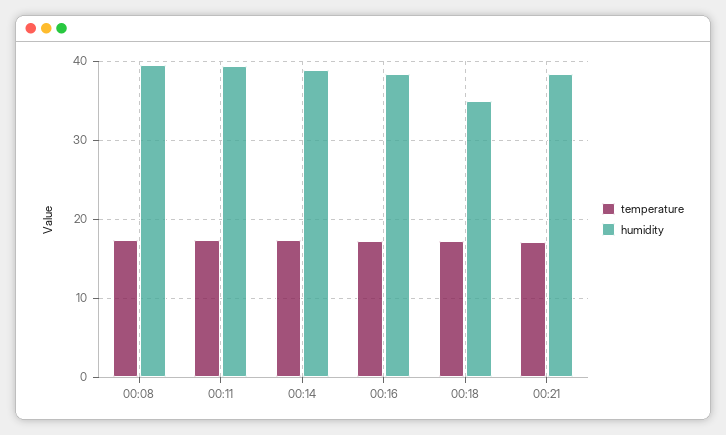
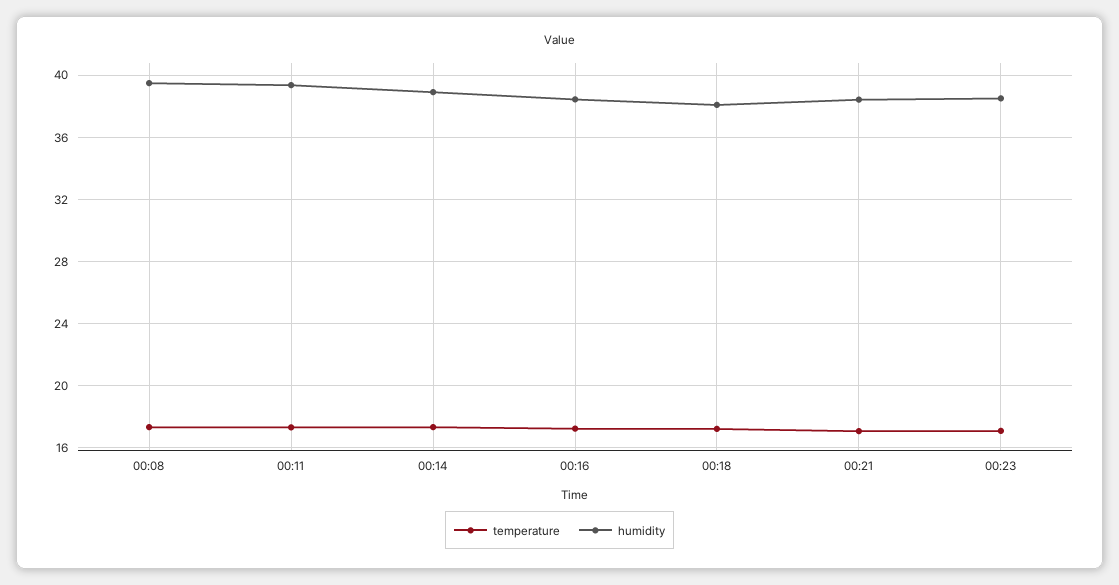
humidity, 00:18: 35 -> 38
temperature, 00:23: none -> 17
humidity, 00:23: none -> 38.5

